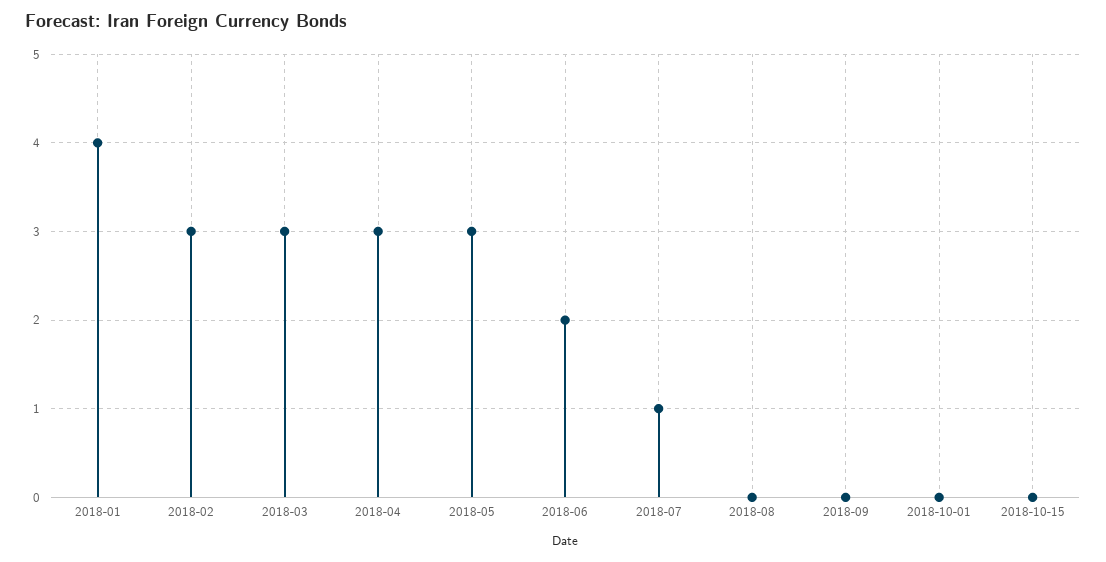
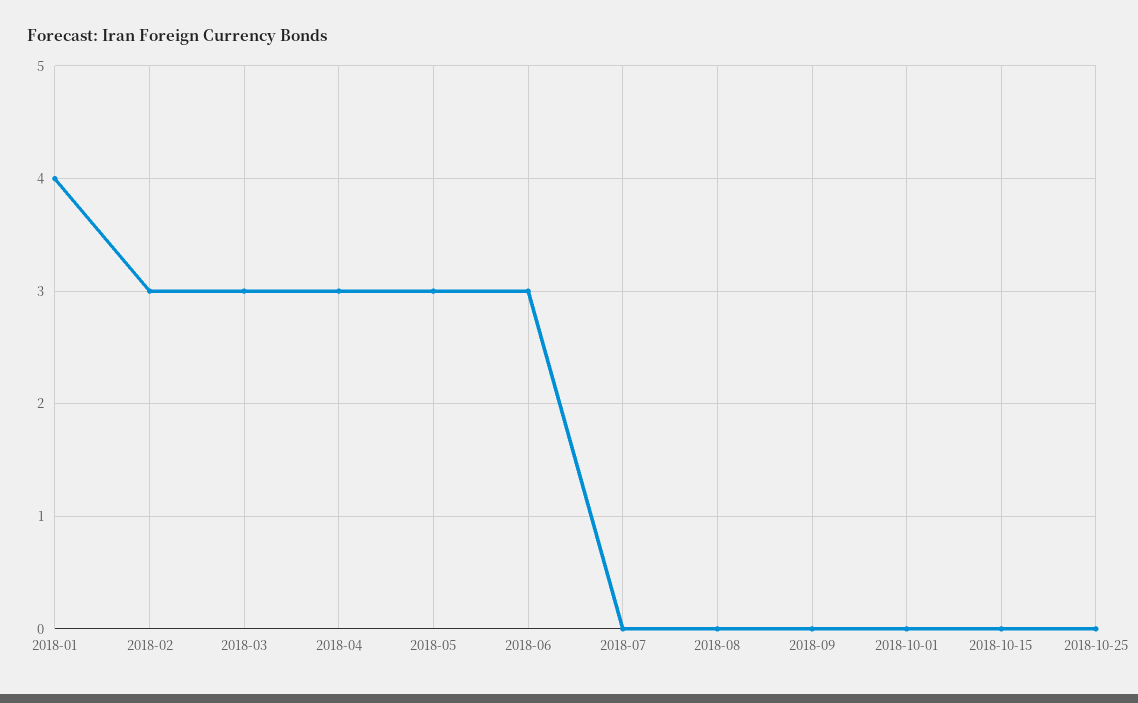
2018-06: 2 -> 3
2018-07: 1 -> 0
2018-10-25: none -> 0

